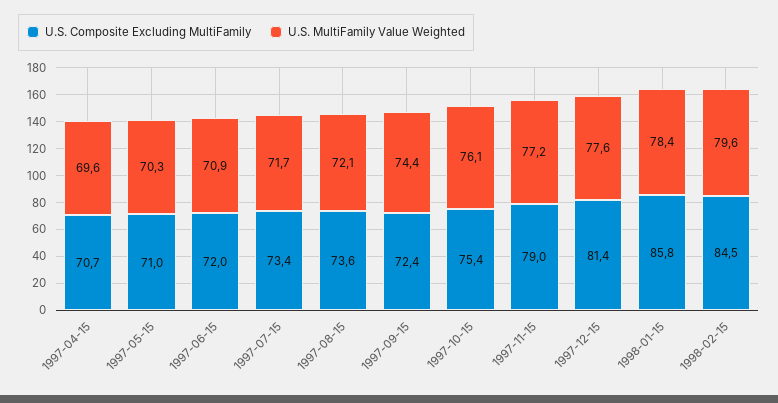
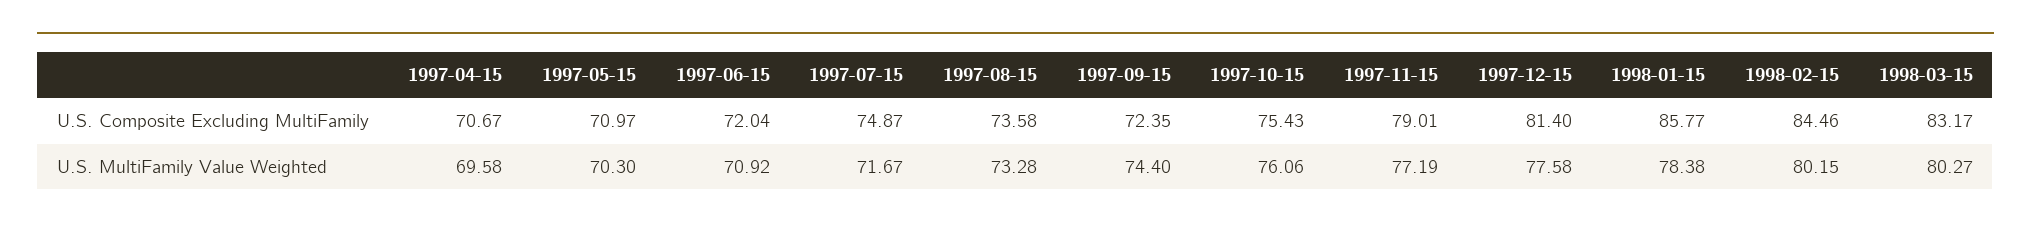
U.S. Composite Excluding MultiFamily, 1997-07-15: 73.4 -> 74.87
U.S. MultiFamily Value Weighted, 1997-08-15: 72.1 -> 73.28
U.S. MultiFamily Value Weighted, 1998-02-15: 79.6 -> 80.15
U.S. Composite Excluding MultiFamily, 1998-03-15: none -> 83.17
U.S. MultiFamily Value Weighted, 1998-03-15: none -> 80.27

